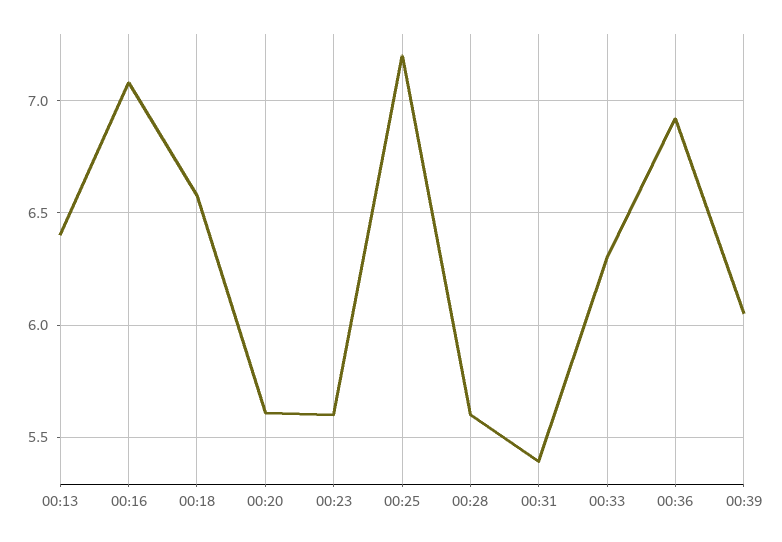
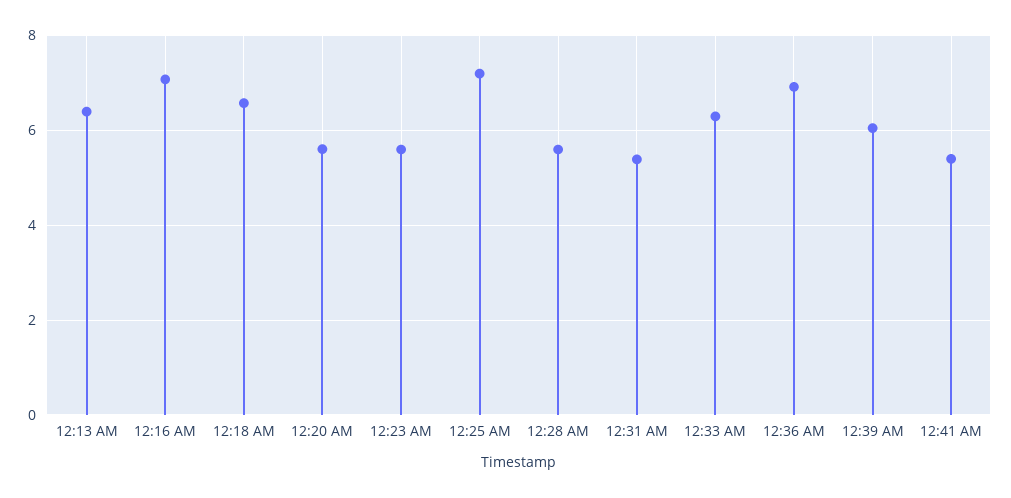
12:41 AM: none -> 5.4

